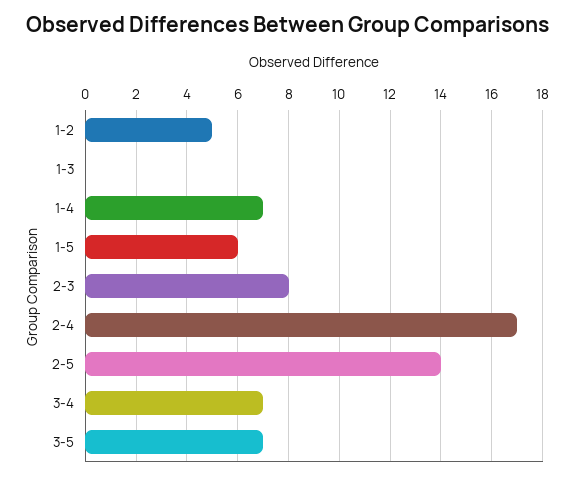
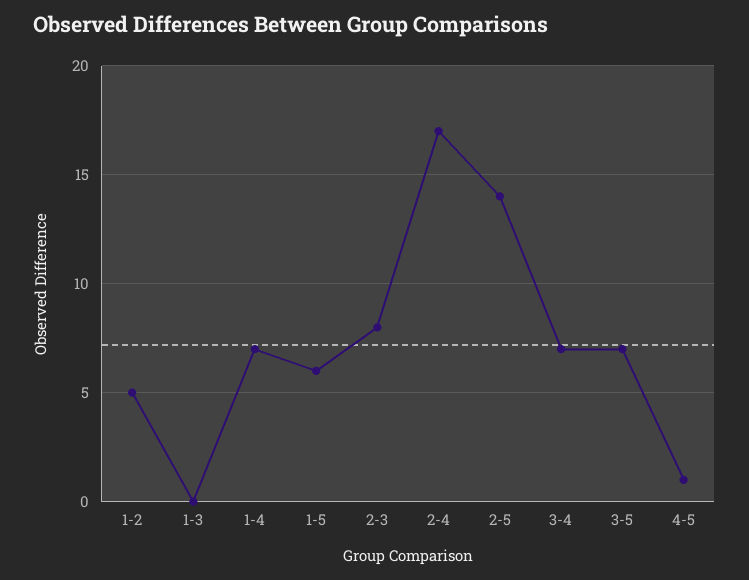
4-5: none -> 1

